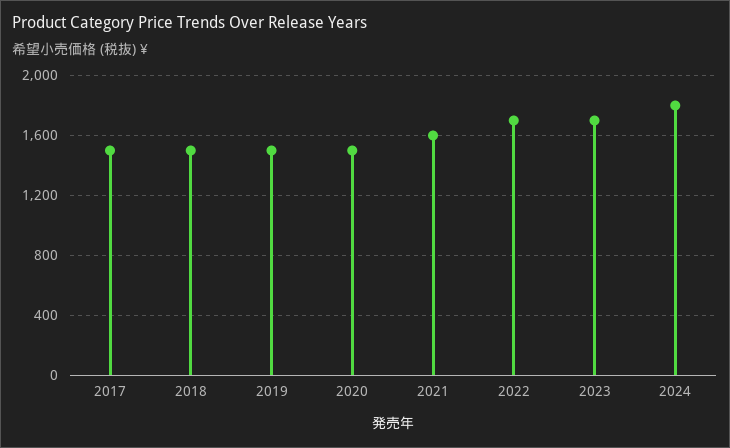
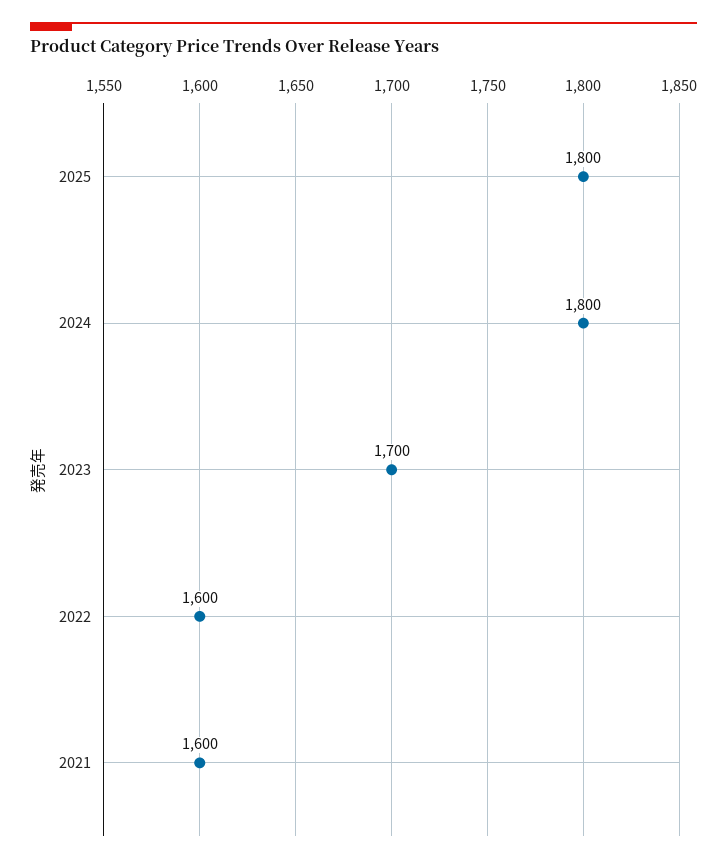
2017: 1500 -> none
2018: 1500 -> none
2019: 1500 -> none
2020: 1500 -> none
2022: 1700 -> 1600
2025: none -> 1800

